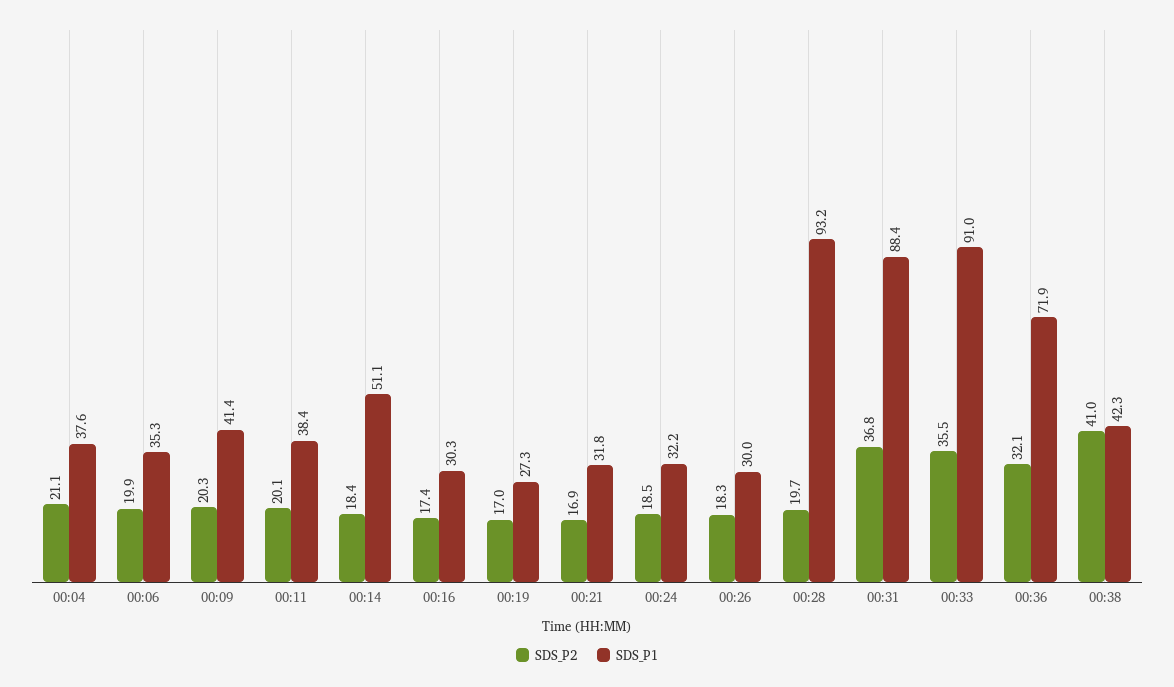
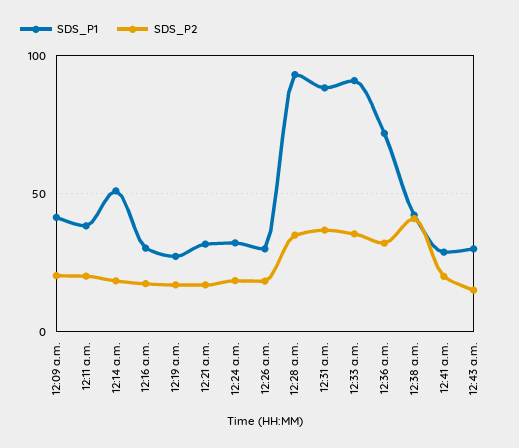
SDS_P2, 00:04: 21.1 -> none
SDS_P1, 00:04: 37.6 -> none
SDS_P2, 00:06: 19.9 -> none
SDS_P1, 00:06: 35.3 -> none
SDS_P2, 00:28: 19.7 -> 35
SDS_P1, 12:41 a.m.: none -> 30
SDS_P2, 12:41 a.m.: none -> 20
SDS_P1, 12:43 a.m.: none -> 30
SDS_P2, 12:43 a.m.: none -> 15

